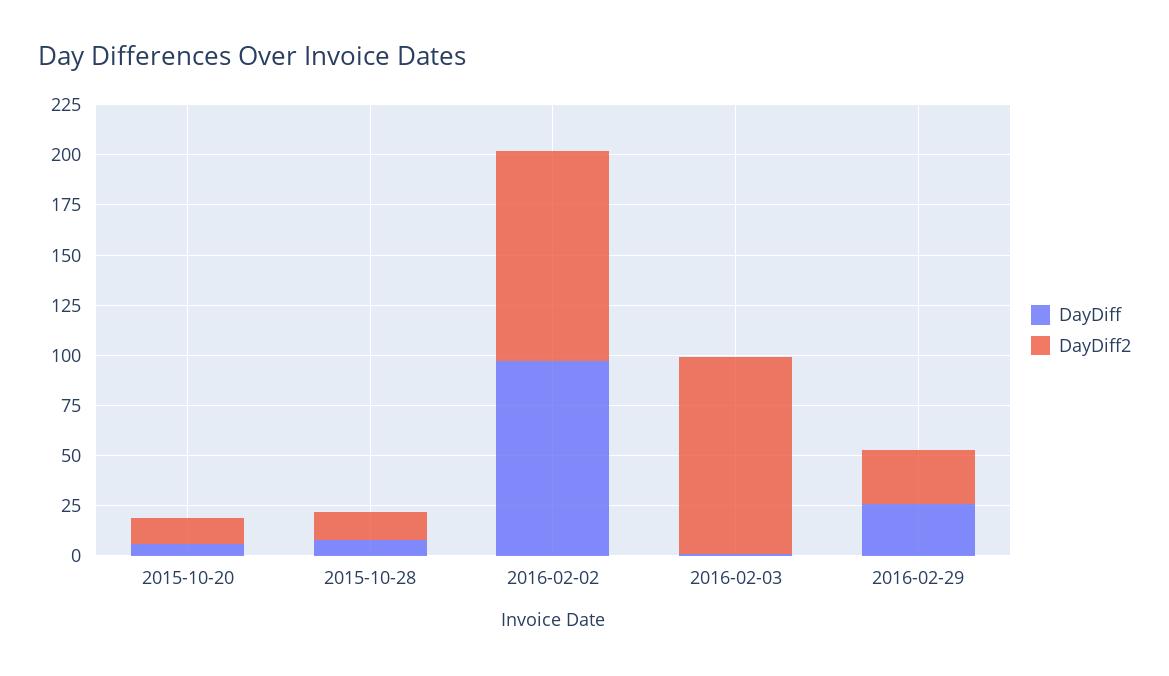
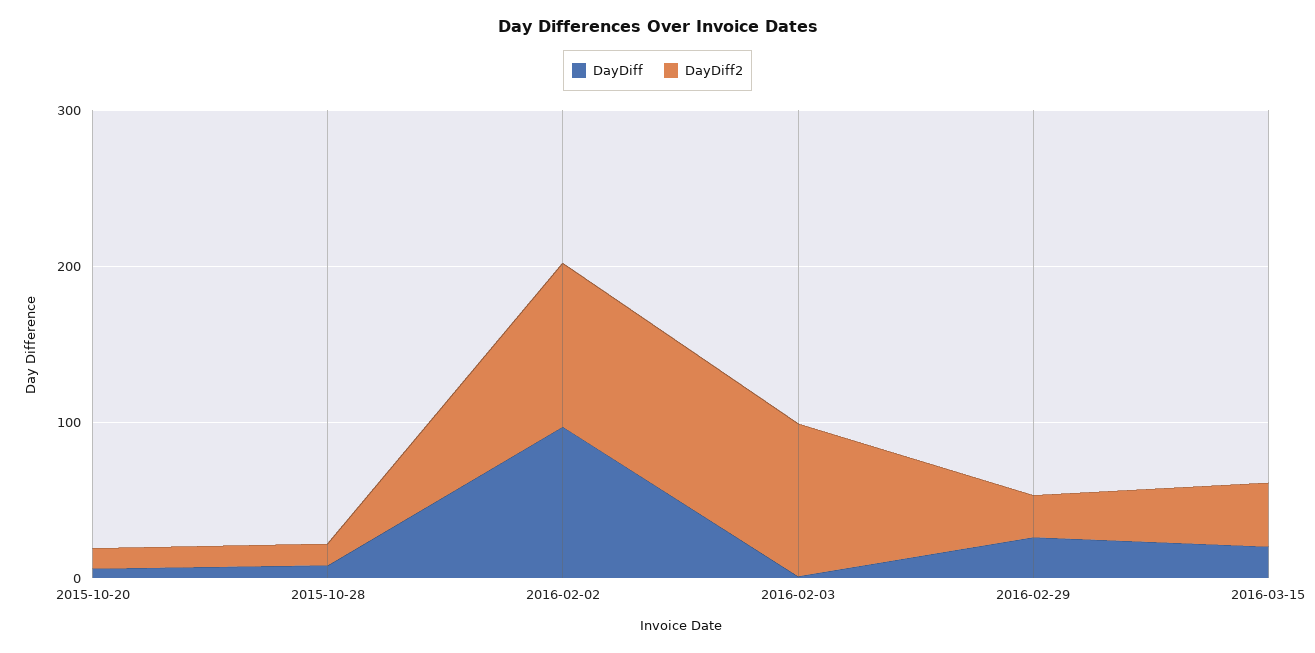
DayDiff, 2016-03-15: none -> 20
DayDiff2, 2016-03-15: none -> 40

